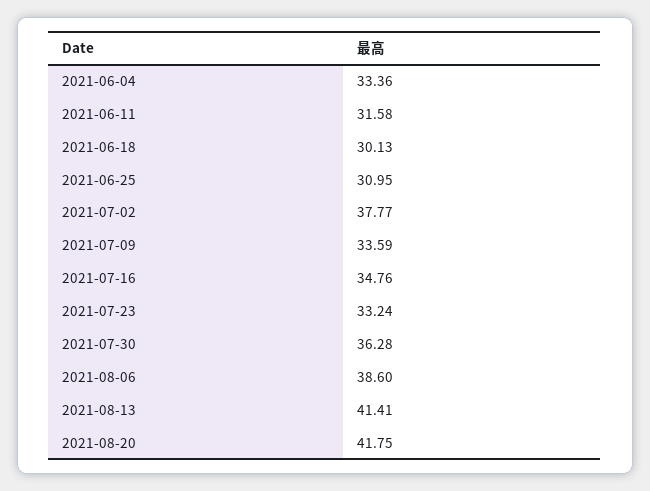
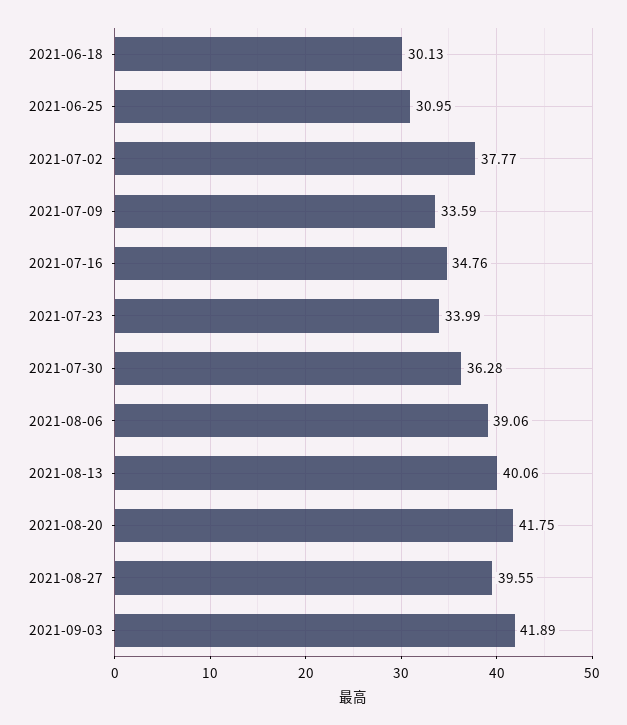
2021-06-04: 33.36 -> none
2021-06-11: 31.58 -> none
2021-07-23: 33.24 -> 33.99
2021-08-06: 38.6 -> 39.06
2021-08-13: 41.41 -> 40.06
2021-08-27: none -> 39.55
2021-09-03: none -> 41.89

